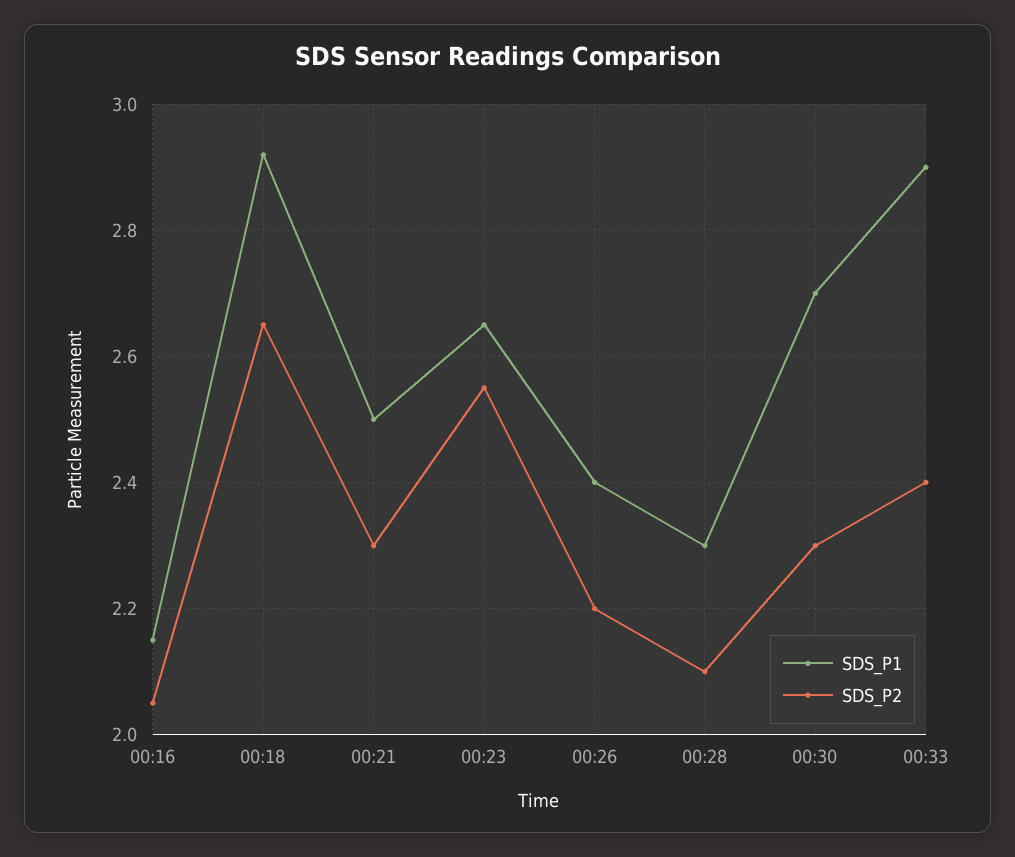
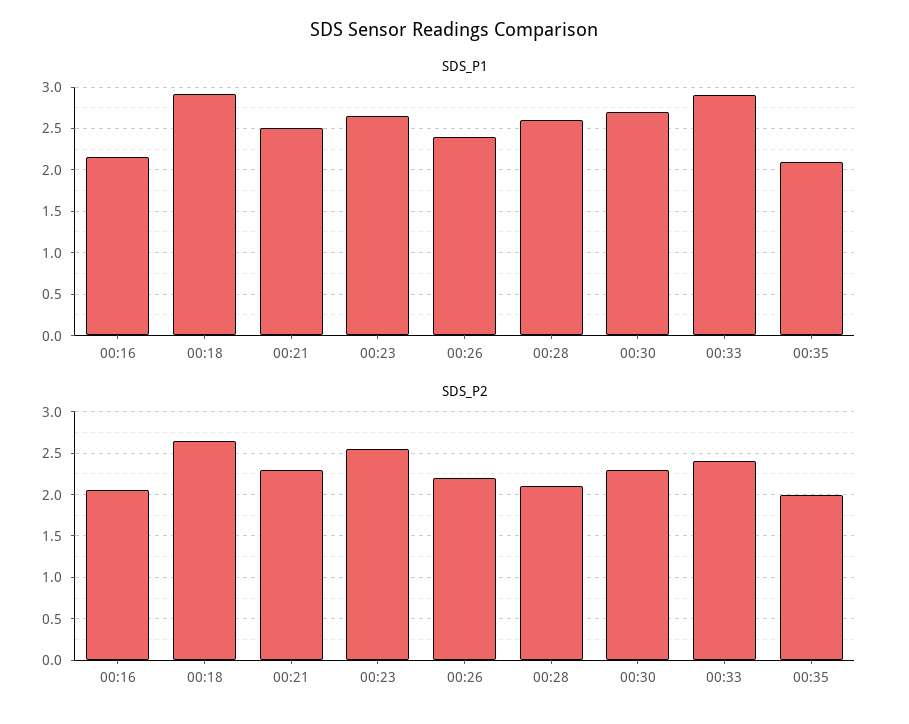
SDS_P1, 00:28: 2.3 -> 2.6
SDS_P1, 00:35: none -> 2.1
SDS_P2, 00:35: none -> 2

